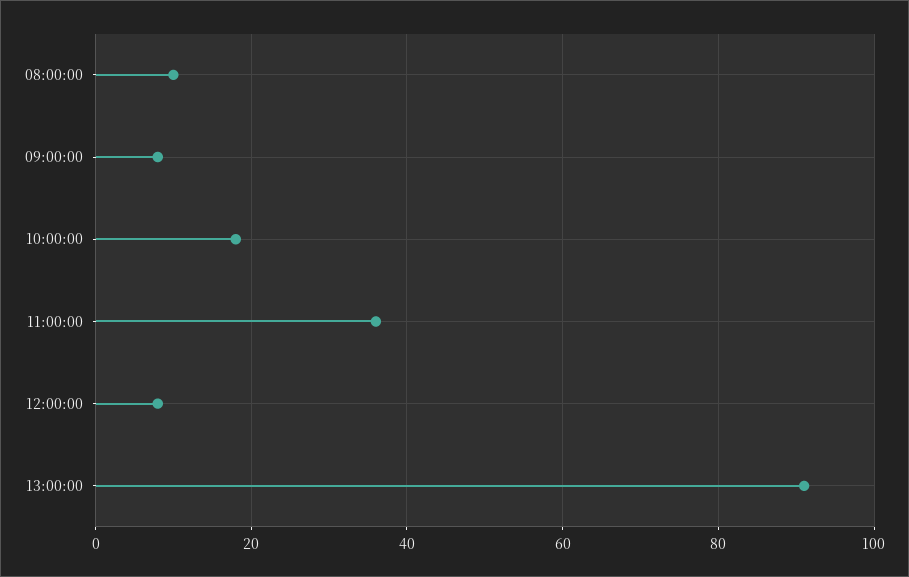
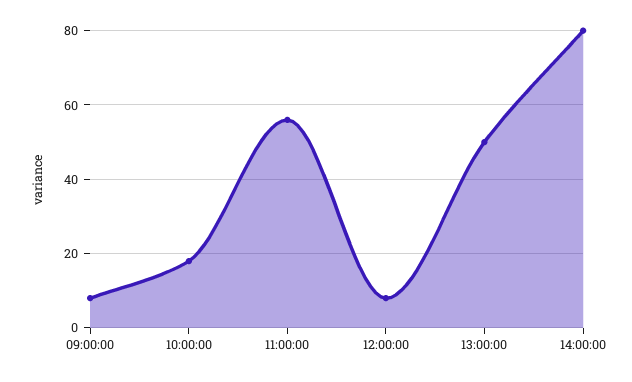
08:00:00: 10 -> none
11:00:00: 35 -> 55
13:00:00: 90 -> 50
14:00:00: none -> 80

